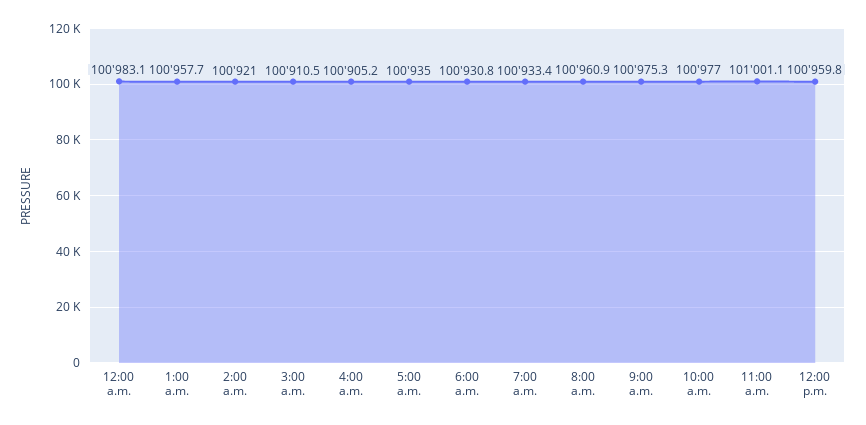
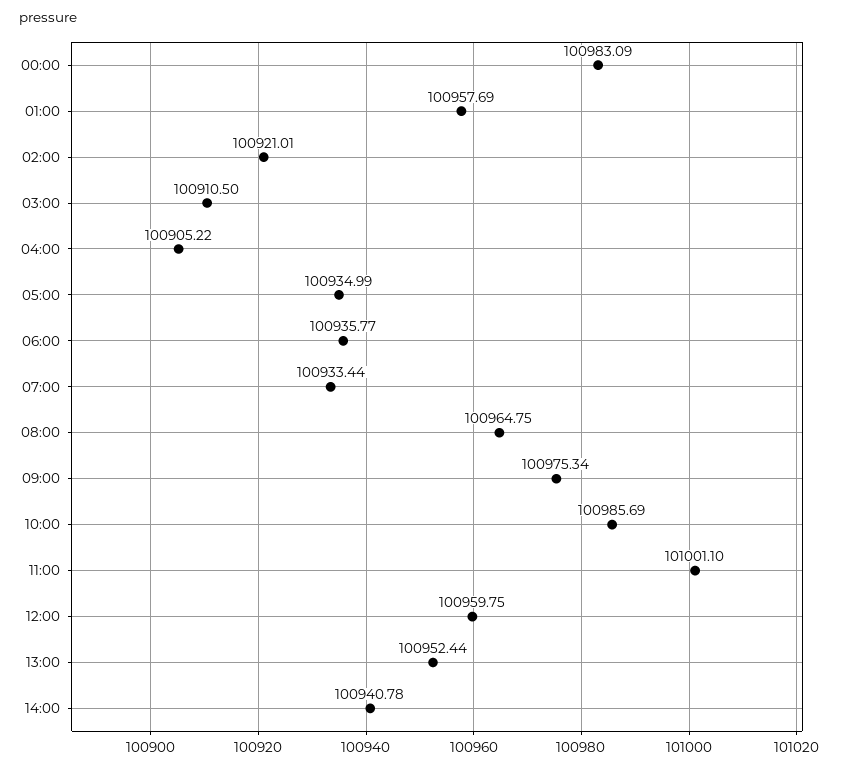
6:00 a.m.: 100930.8 -> 100935.77
8:00 a.m.: 100960.9 -> 100964.75
10:00 a.m.: 100977 -> 100985.69
13:00: none -> 100952.44
14:00: none -> 100940.78

